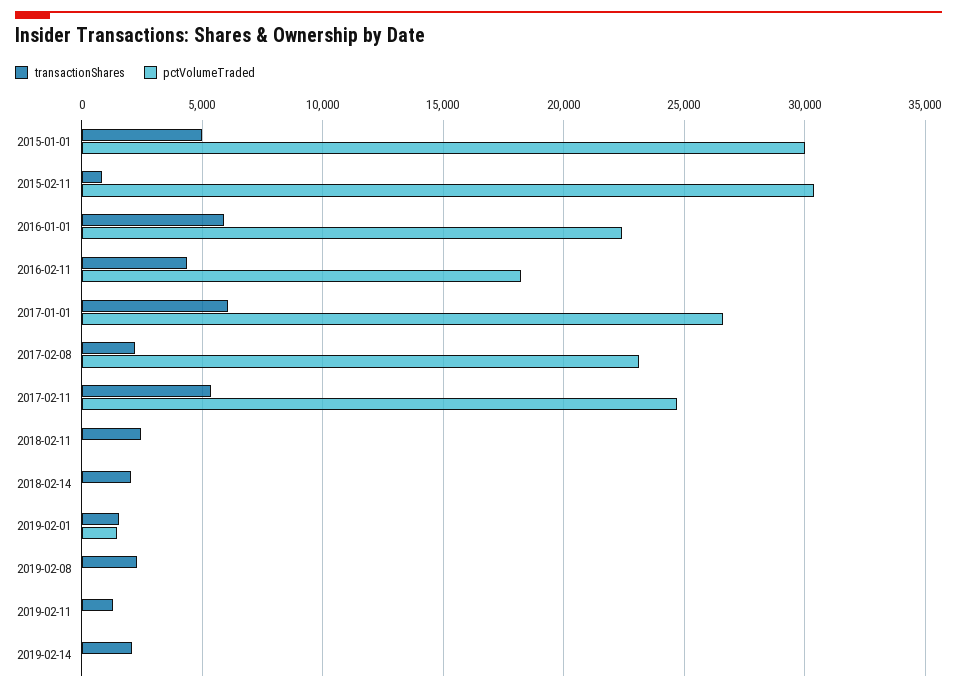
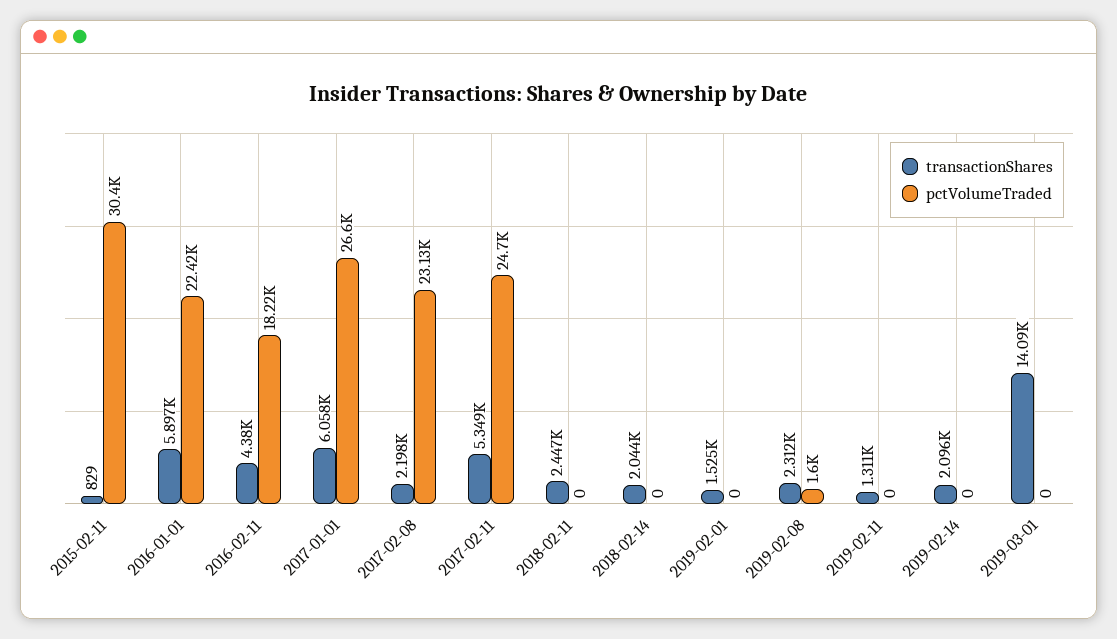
transactionShares, 2015-01-01: 5000 -> none
pctVolumeTraded, 2015-01-01: 30000 -> none
pctVolumeTraded, 2019-02-01: 1500 -> 0
pctVolumeTraded, 2019-02-08: 0 -> 1600
transactionShares, 2019-03-01: none -> 14090
pctVolumeTraded, 2019-03-01: none -> 0

